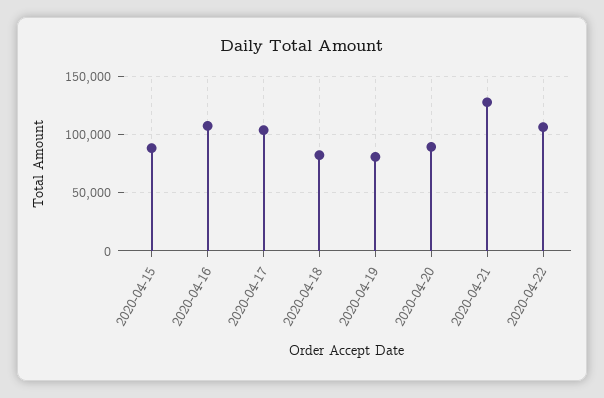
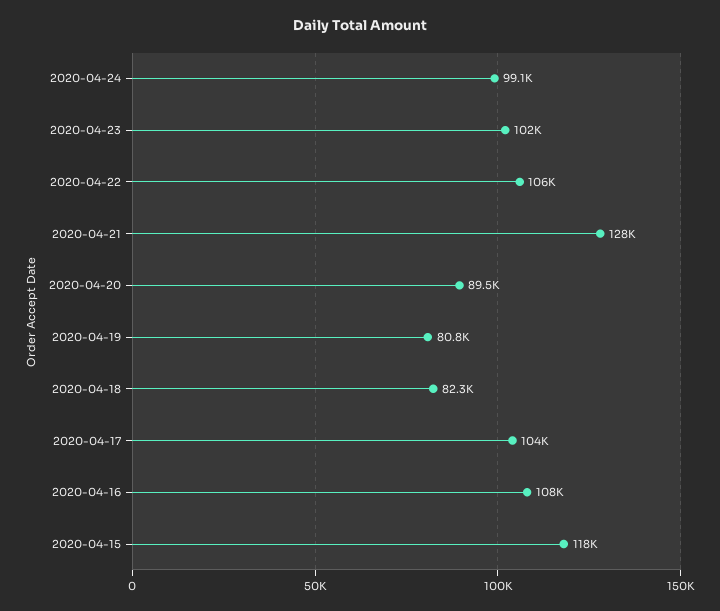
2020-04-15: 90000 -> 118000
2020-04-24: none -> 99100
2020-04-23: none -> 102000

